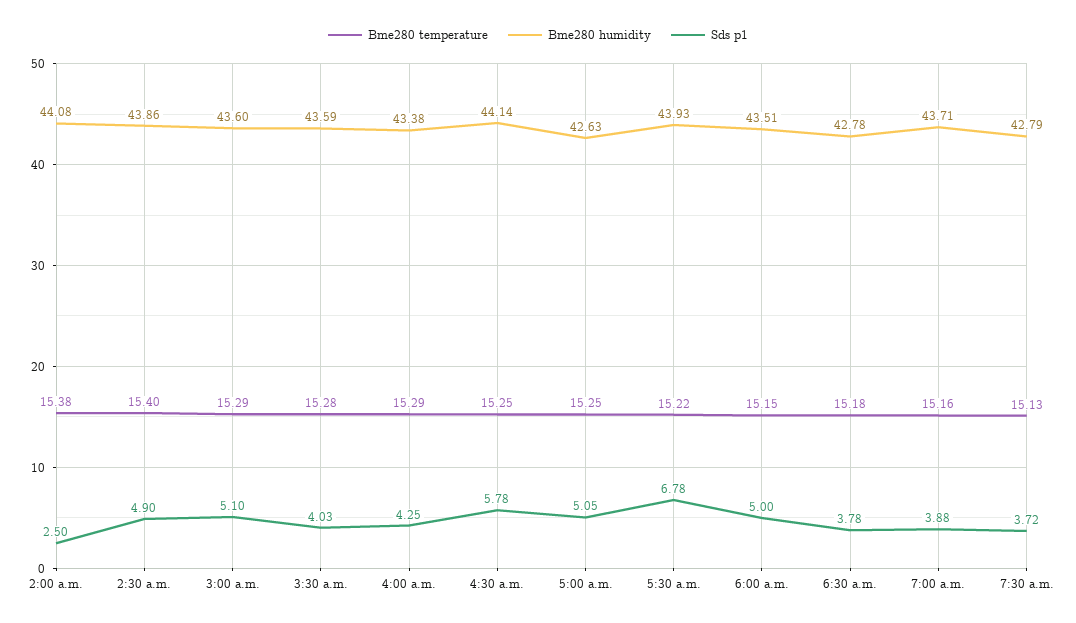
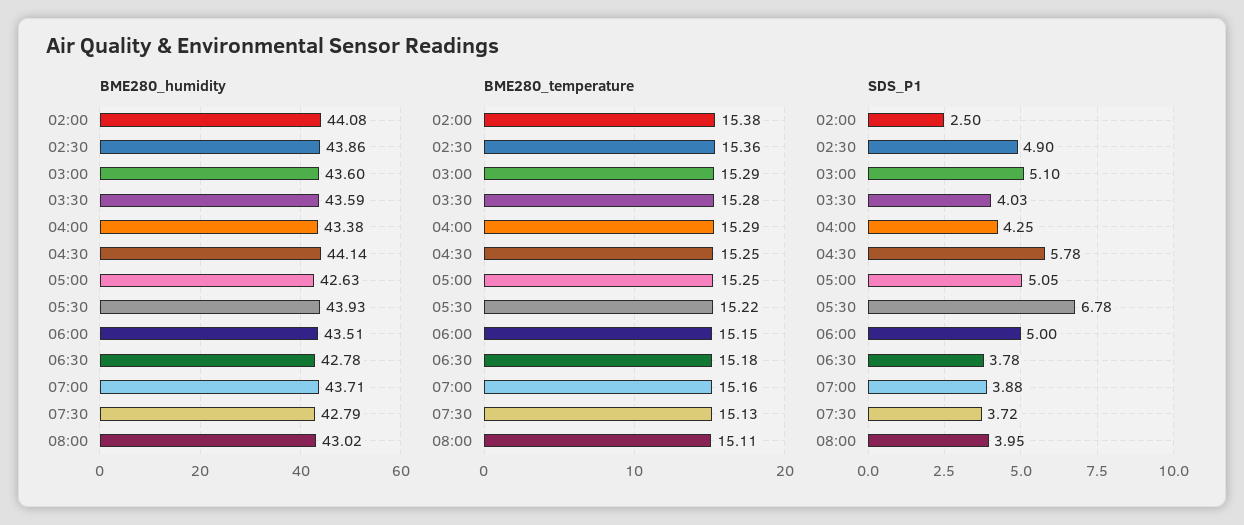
Bme280 temperature, 2:30 a.m.: 15.4 -> 15.36
Bme280 humidity, 08:00: none -> 43.02
Bme280 temperature, 08:00: none -> 15.11
Sds p1, 08:00: none -> 3.95

